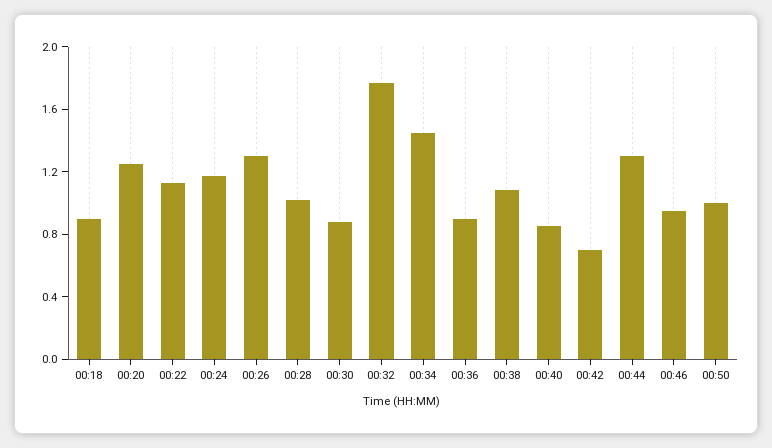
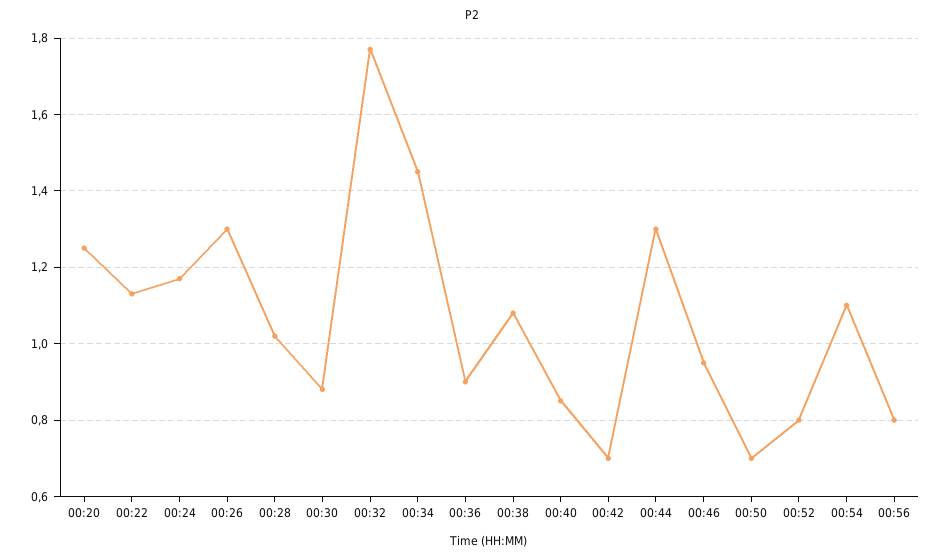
00:18: 0.9 -> none
00:50: 1 -> 0.7
00:52: none -> 0.8
00:54: none -> 1.1
00:56: none -> 0.8

